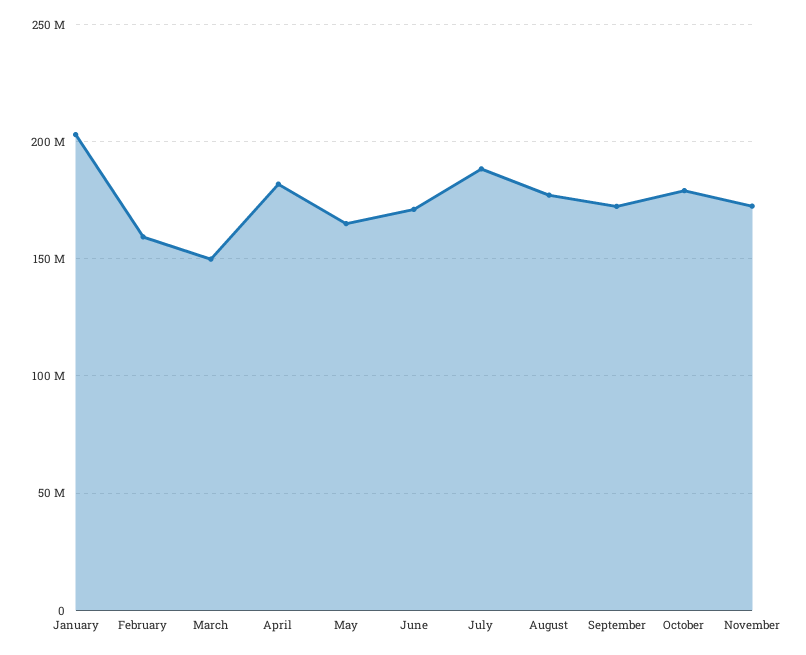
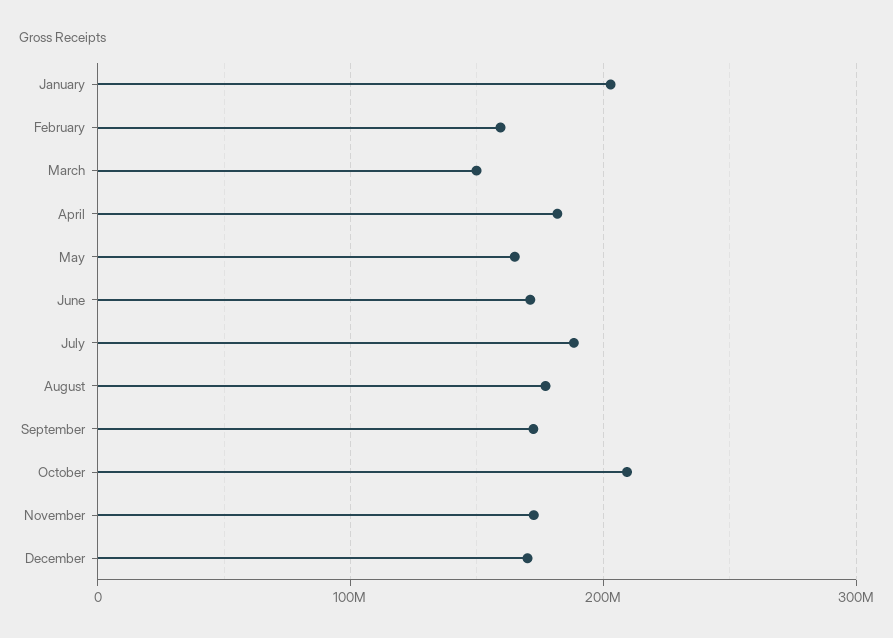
October: 180000000 -> 210000000
December: none -> 170000000

